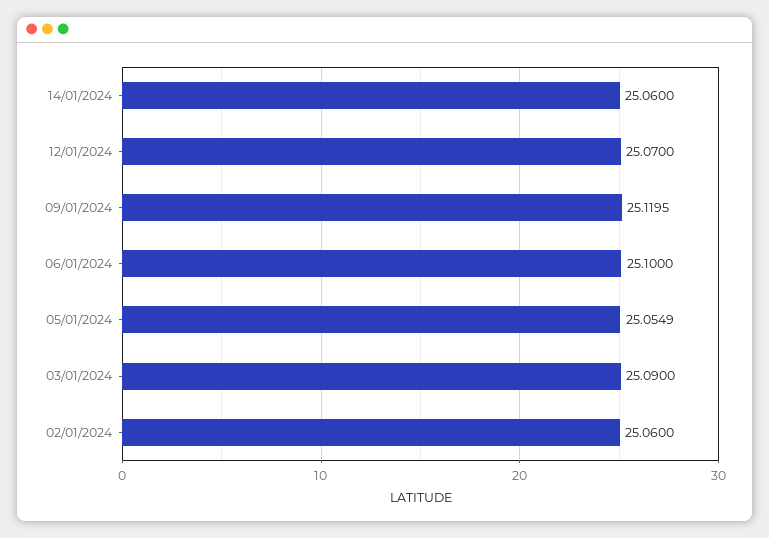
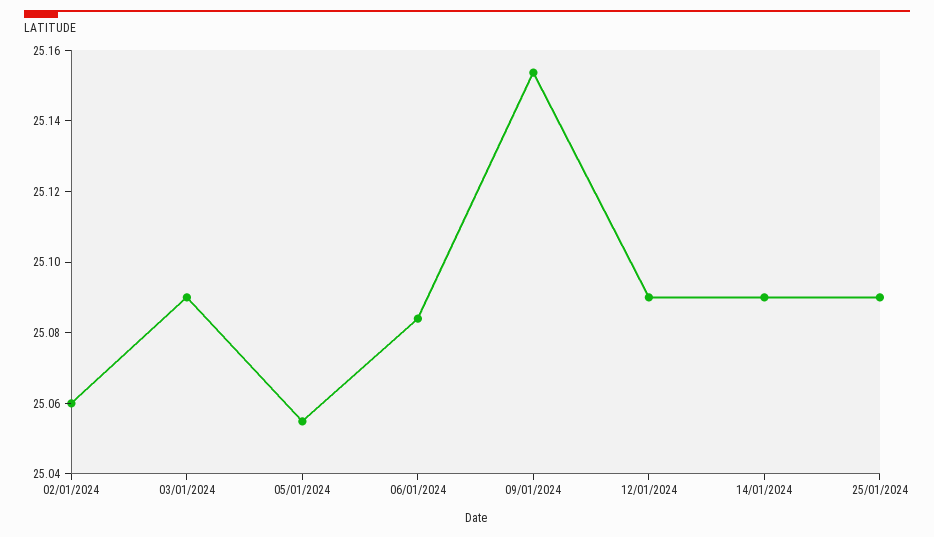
14/01/2024: 25.06 -> 25.09
12/01/2024: 25.07 -> 25.09
09/01/2024: 25.1195 -> 25.155
06/01/2024: 25.1 -> 25.085
25/01/2024: none -> 25.09

